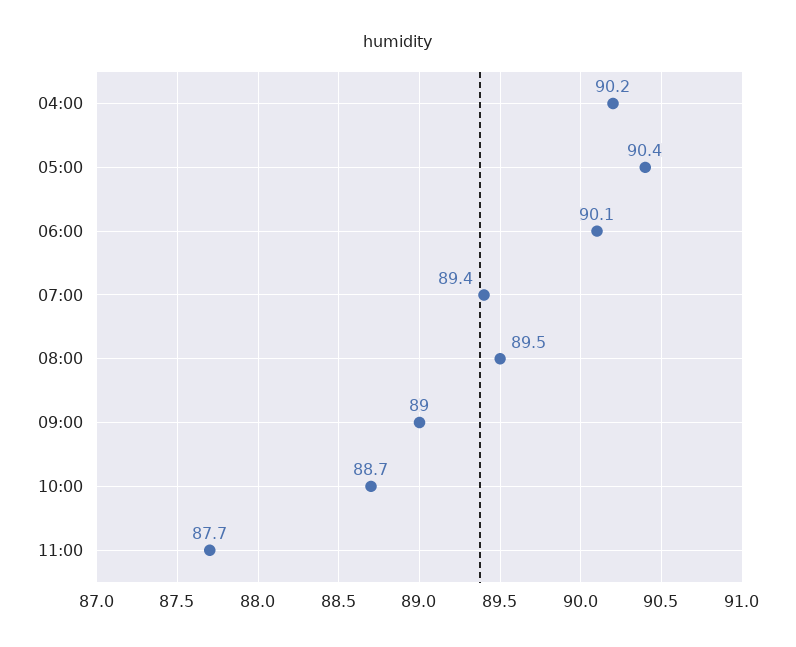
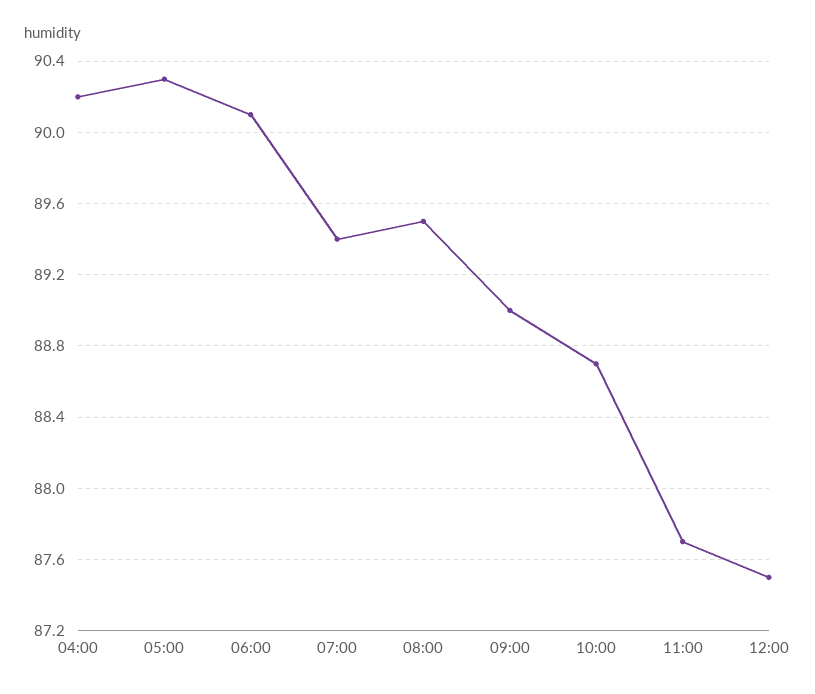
05:00: 90.4 -> 90.3
12:00: none -> 87.5

